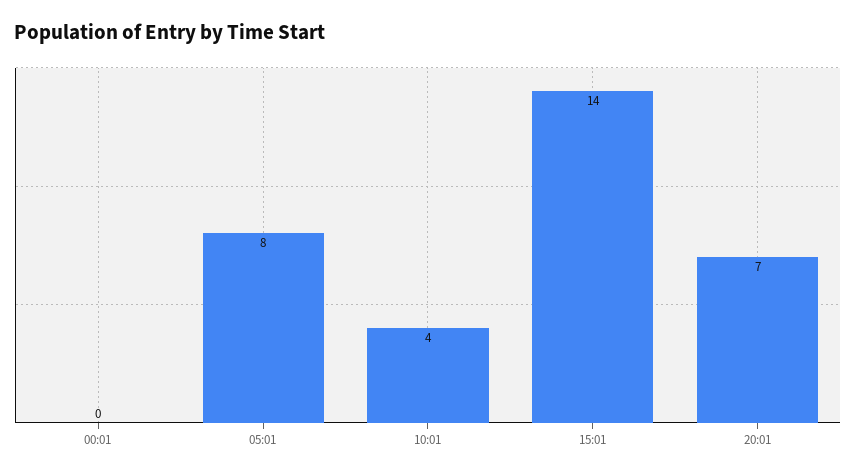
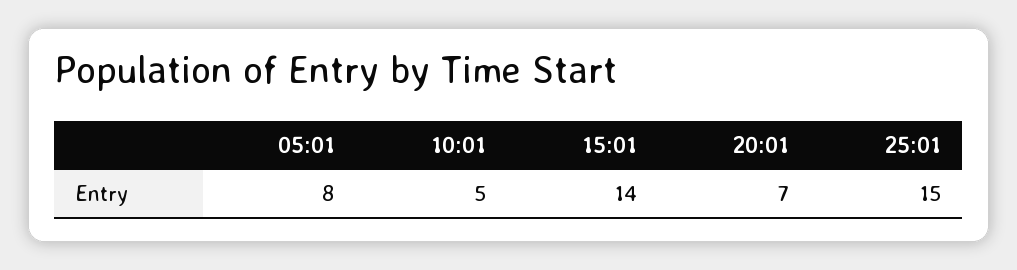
00:01: 0 -> none
10:01: 4 -> 5
25:01: none -> 15

